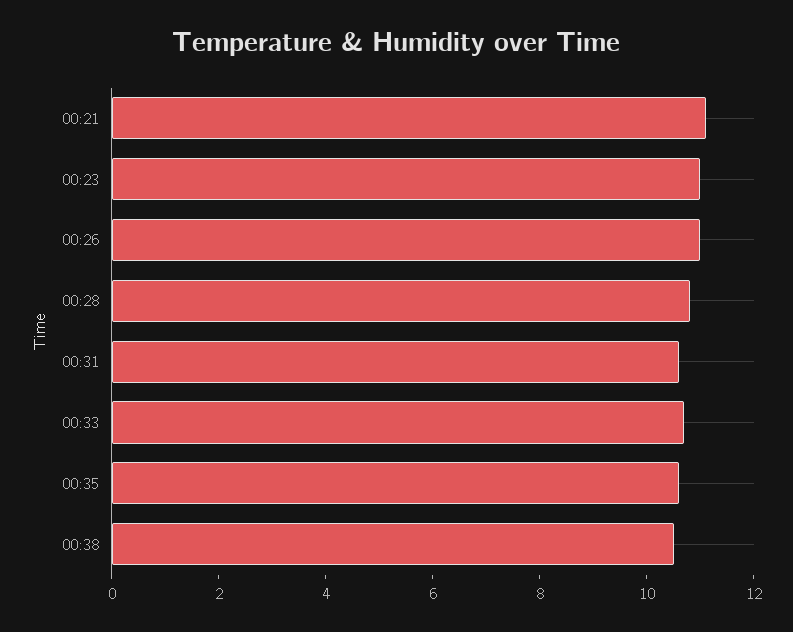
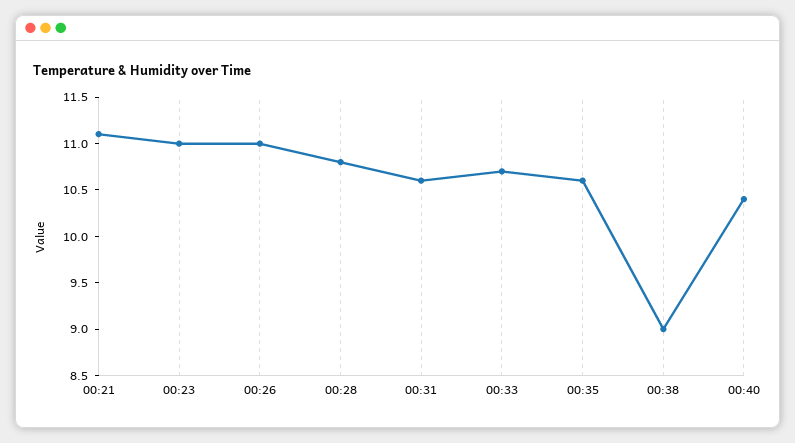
00:38: 10.5 -> 9
00:40: none -> 10.4

